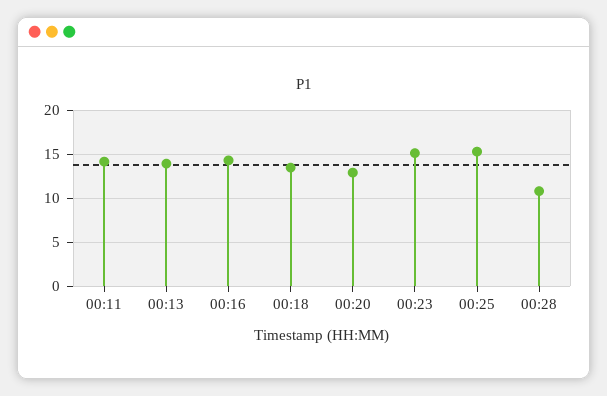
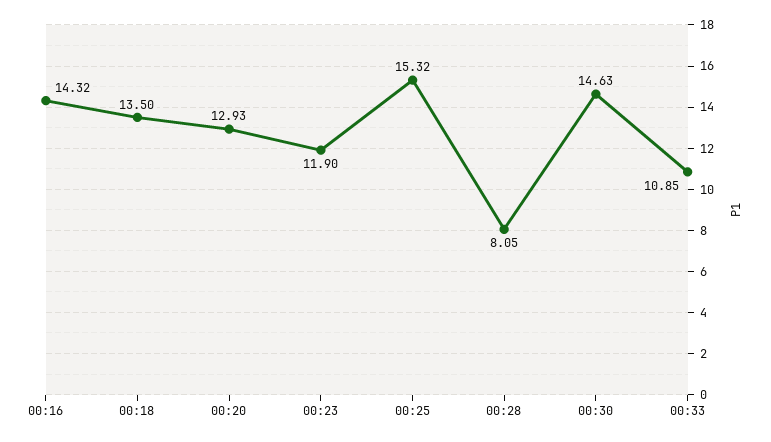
00:11: 14 -> none
00:13: 14 -> none
00:23: 15 -> 11.9
00:28: 11 -> 8.05
00:30: none -> 14.63
00:33: none -> 10.85

